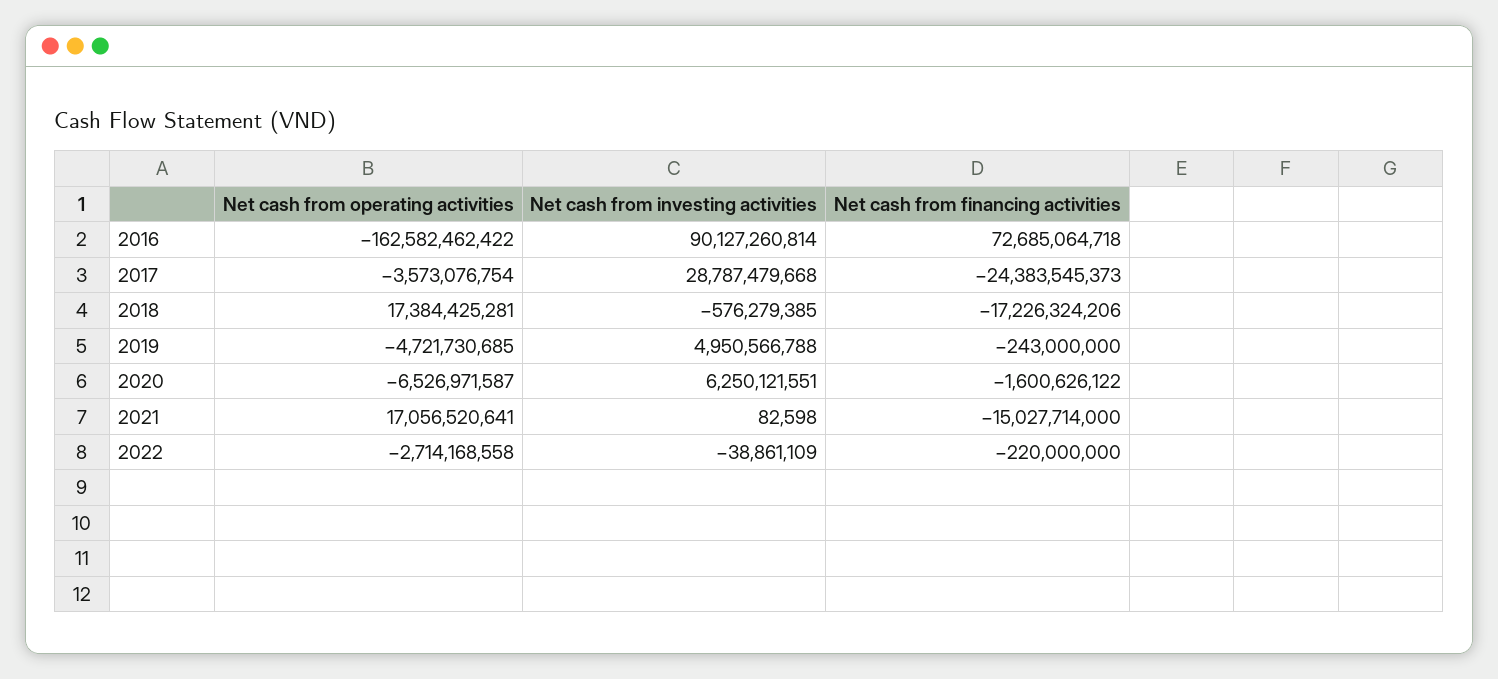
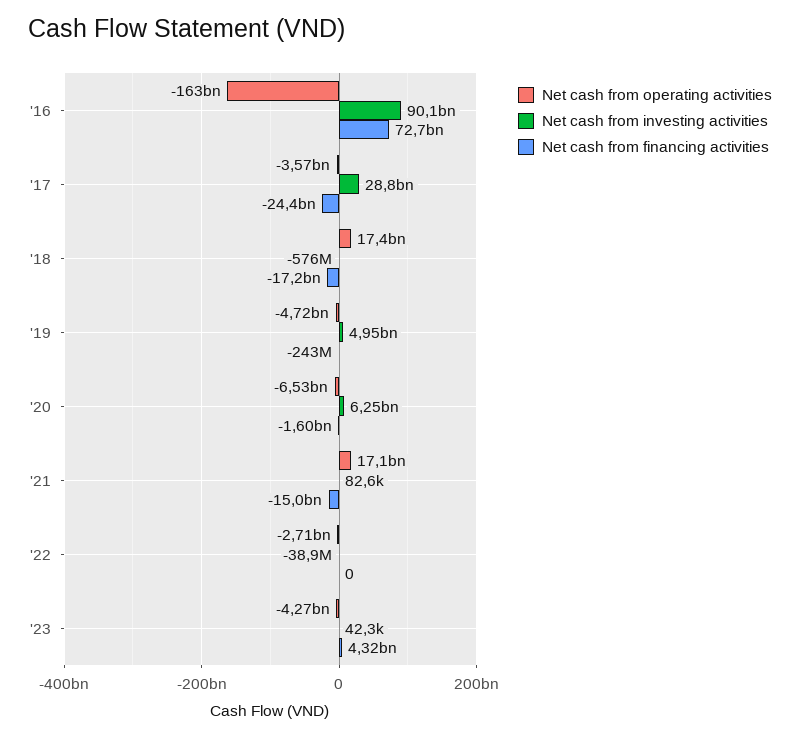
Net cash from financing activities, 2022: -220000000 -> 0
Net cash from operating activities, '23: none -> -4270000000
Net cash from investing activities, '23: none -> 42300
Net cash from financing activities, '23: none -> 4320000000

